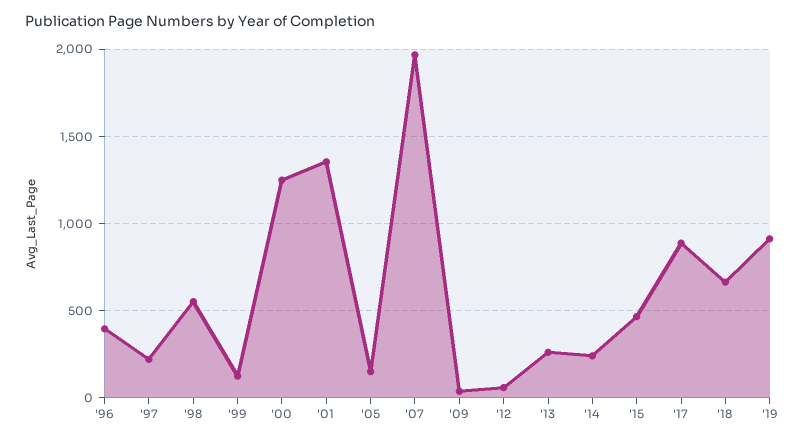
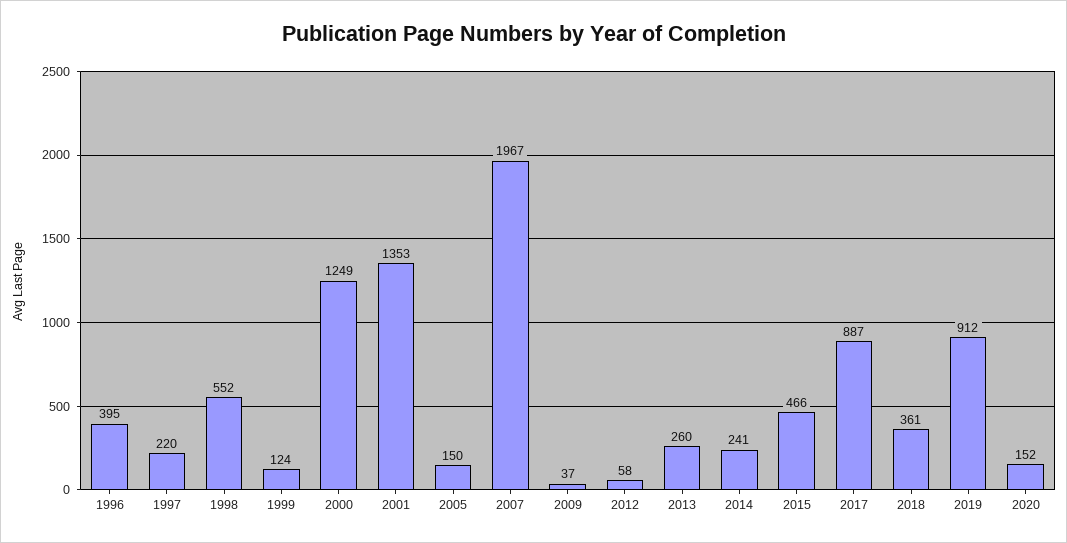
'18: 650 -> 361
2020: none -> 152

